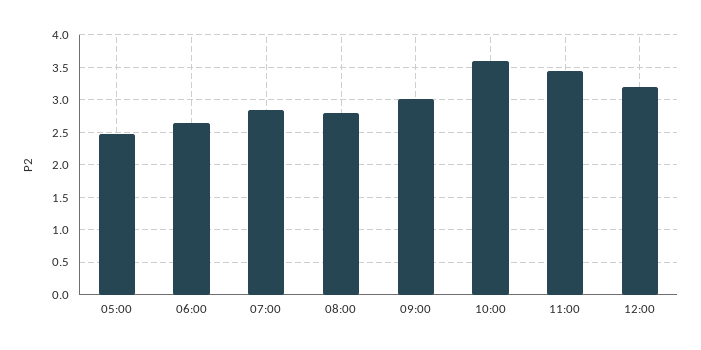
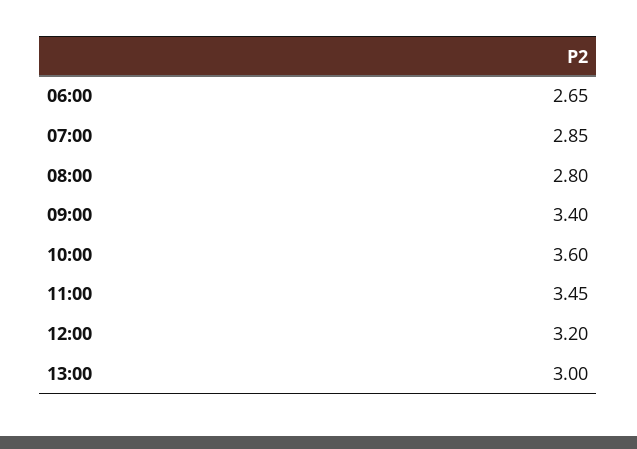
05:00: 2.5 -> none
09:00: 3 -> 3.4
13:00: none -> 3

